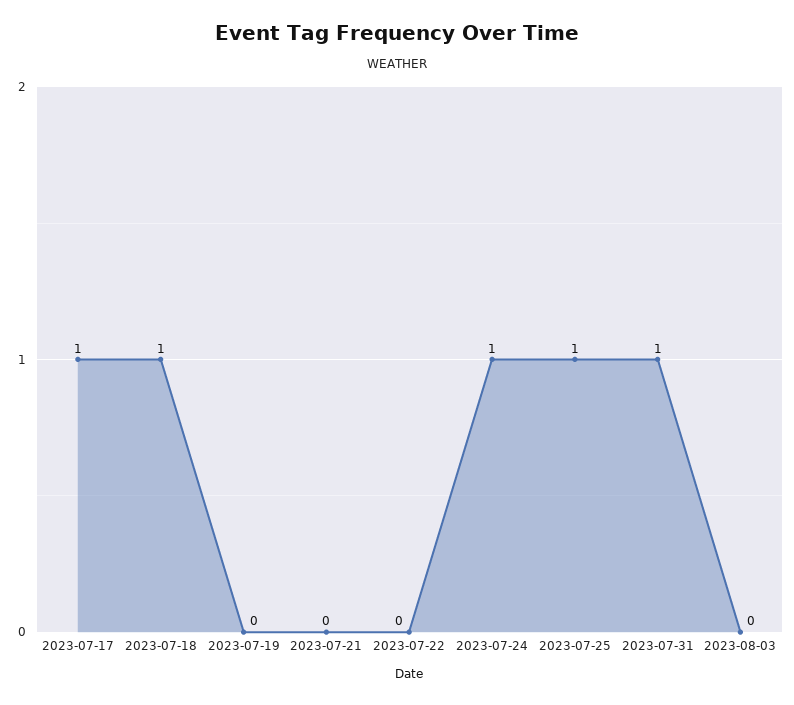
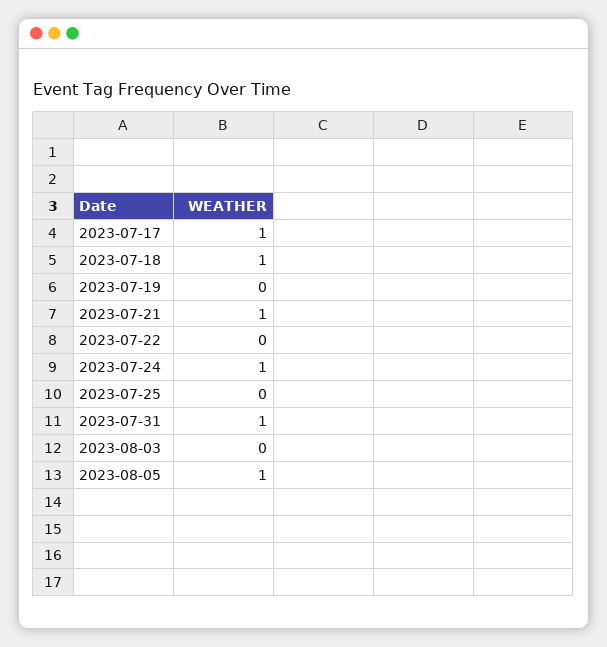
2023-07-21: 0 -> 1
2023-07-25: 1 -> 0
2023-08-05: none -> 1

